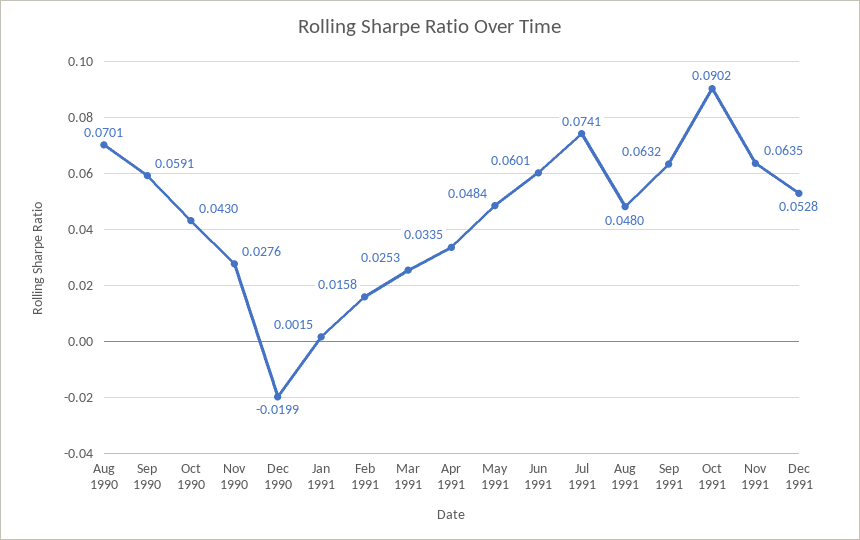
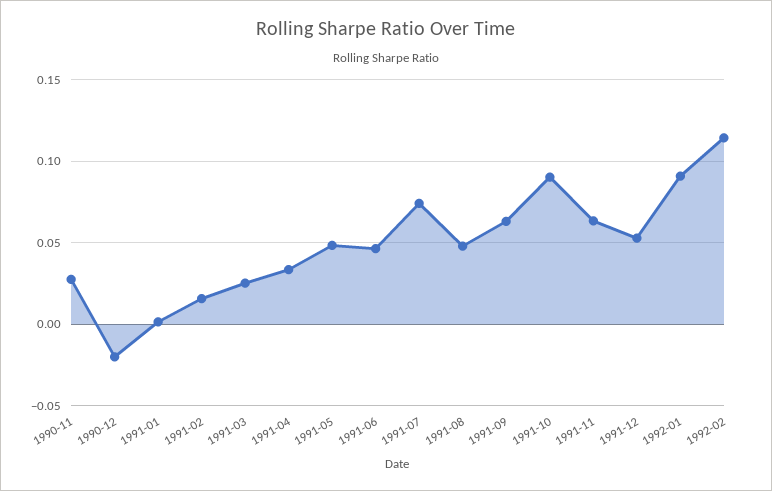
Aug 1990: 0.0701 -> none
Sep 1990: 0.0591 -> none
Oct 1990: 0.043 -> none
Jun 1991: 0.0601 -> 0.045
1992-01: none -> 0.09
1992-02: none -> 0.115

